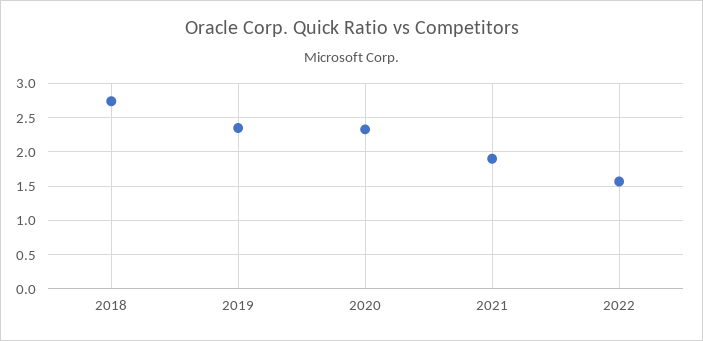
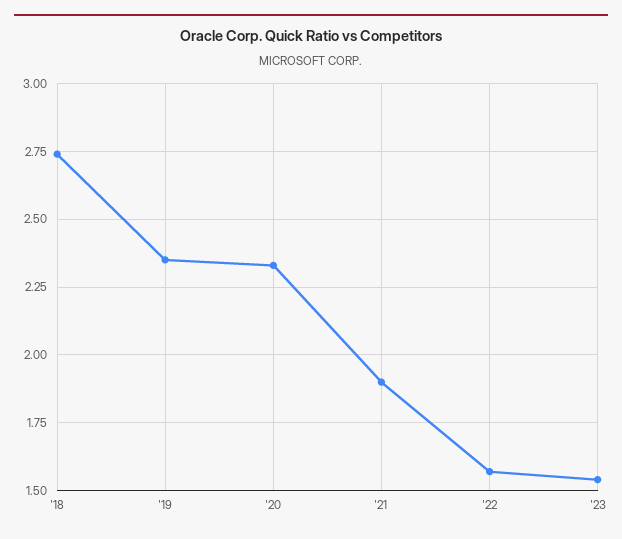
'23: none -> 1.55

